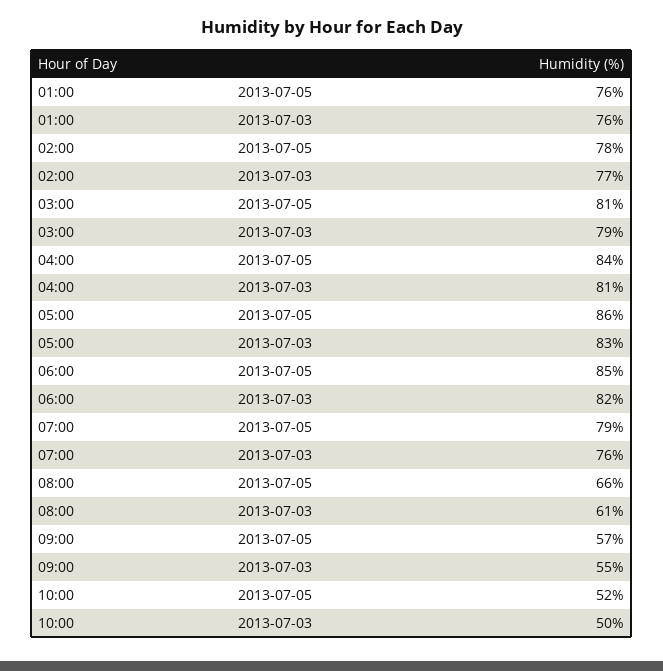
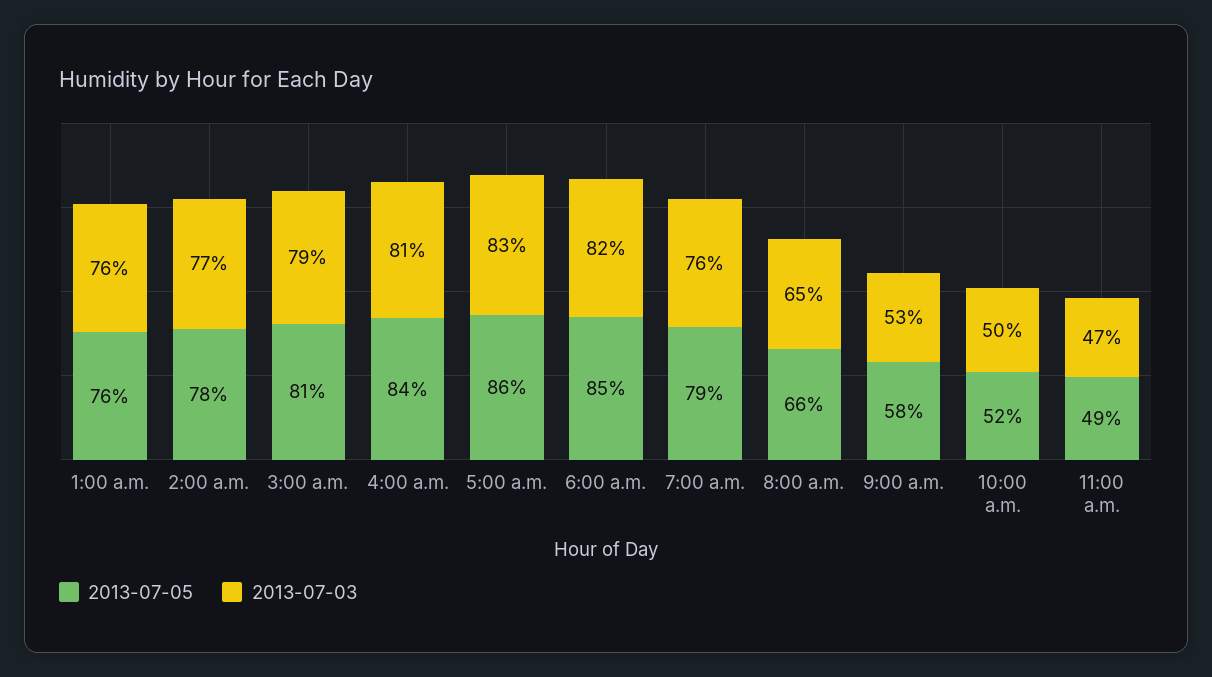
2013-07-03, 08:00: 61 -> 65
2013-07-05, 09:00: 57 -> 58
2013-07-03, 09:00: 55 -> 53
2013-07-05, 11:00 a.m.: none -> 49
2013-07-03, 11:00 a.m.: none -> 47

